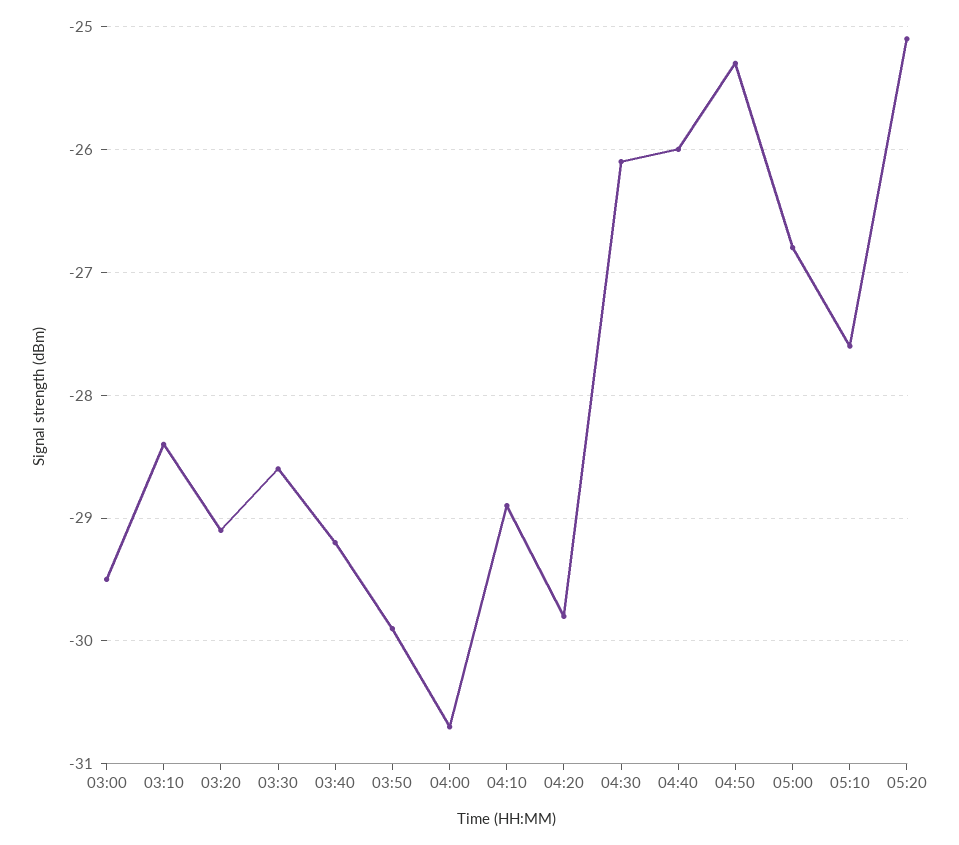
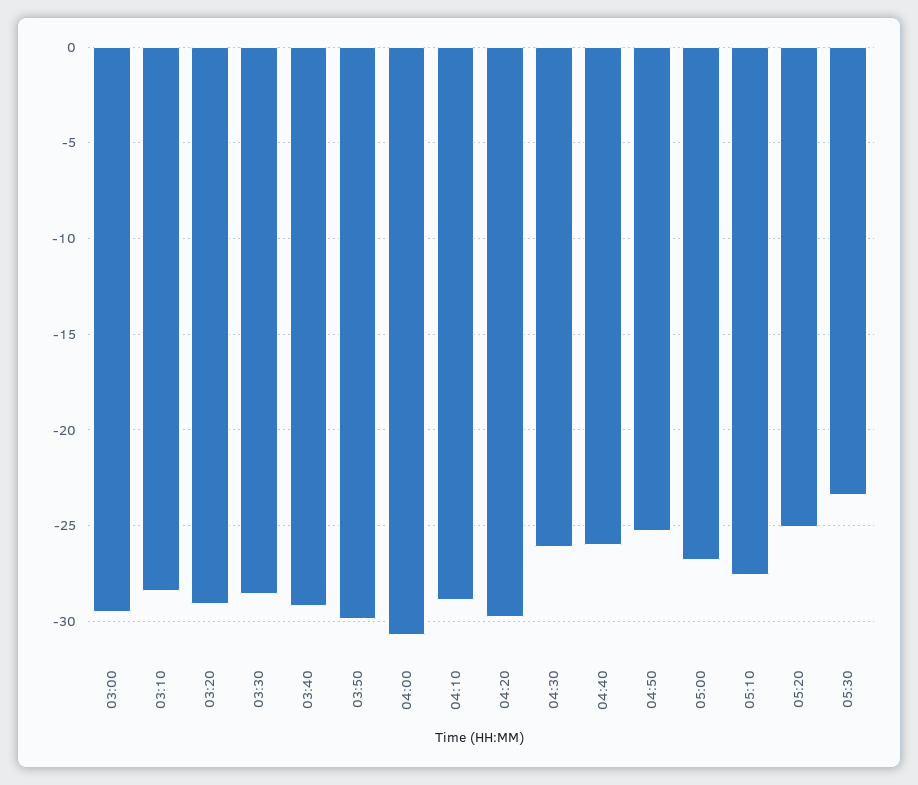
05:30: none -> -23.5

